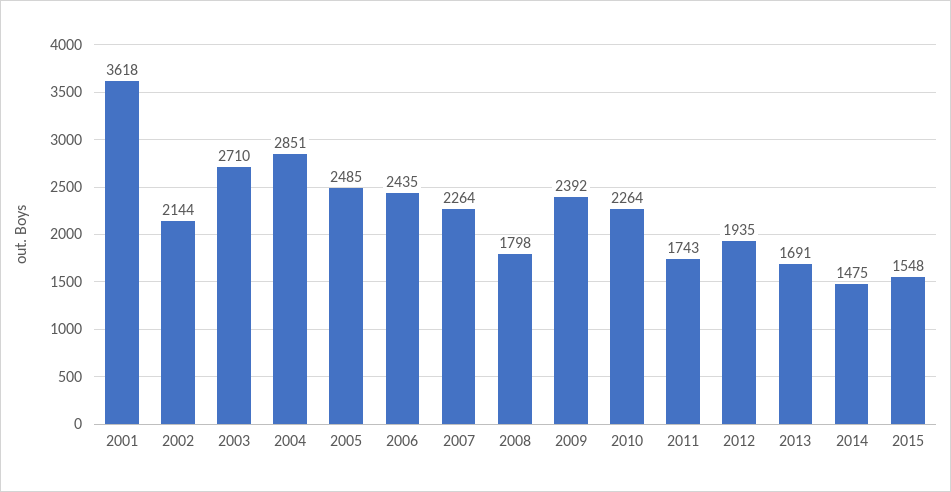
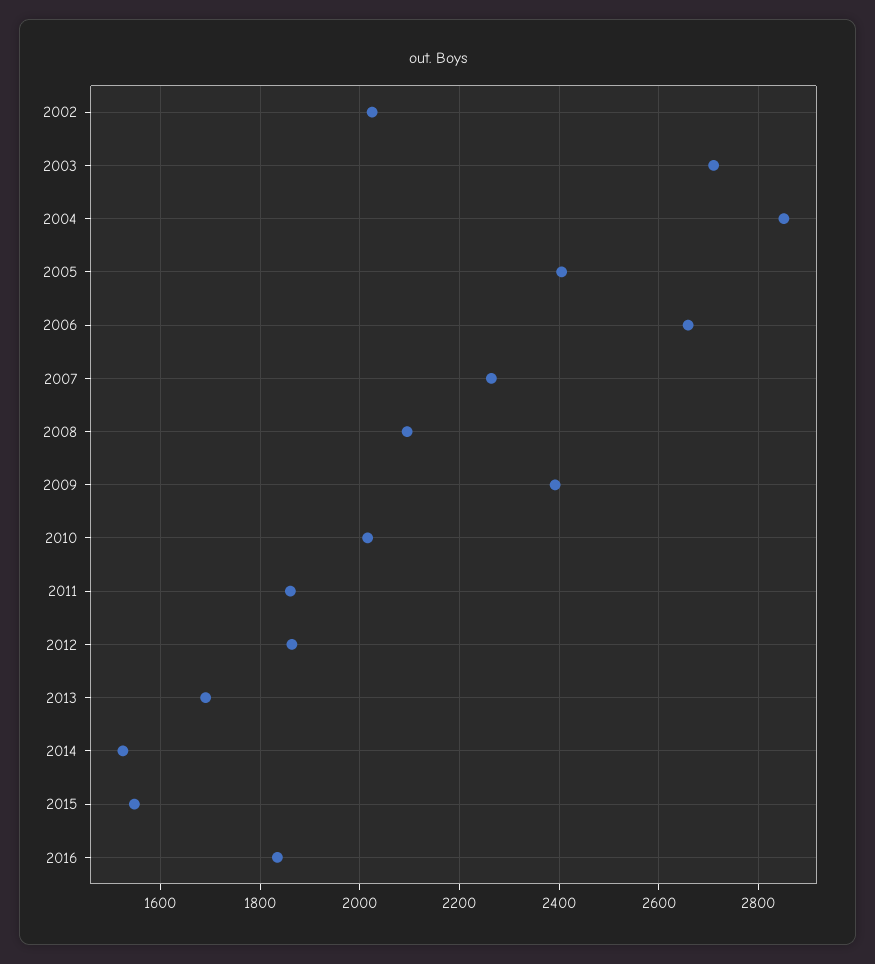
2001: 3618 -> none
2002: 2144 -> 2020
2005: 2485 -> 2400
2006: 2435 -> 2660
2008: 1798 -> 2100
2010: 2264 -> 2020
2011: 1743 -> 1860
2012: 1935 -> 1860
2014: 1475 -> 1520
2016: none -> 1840

